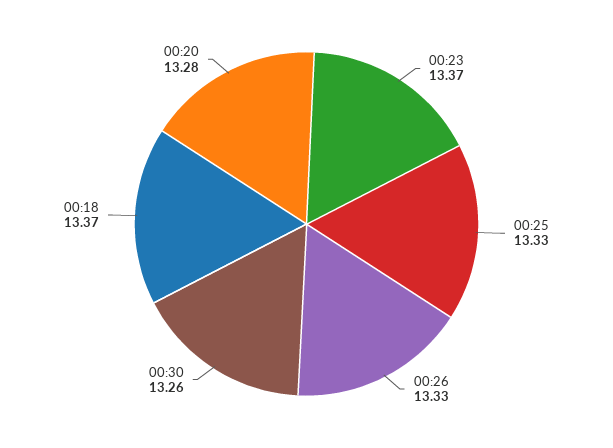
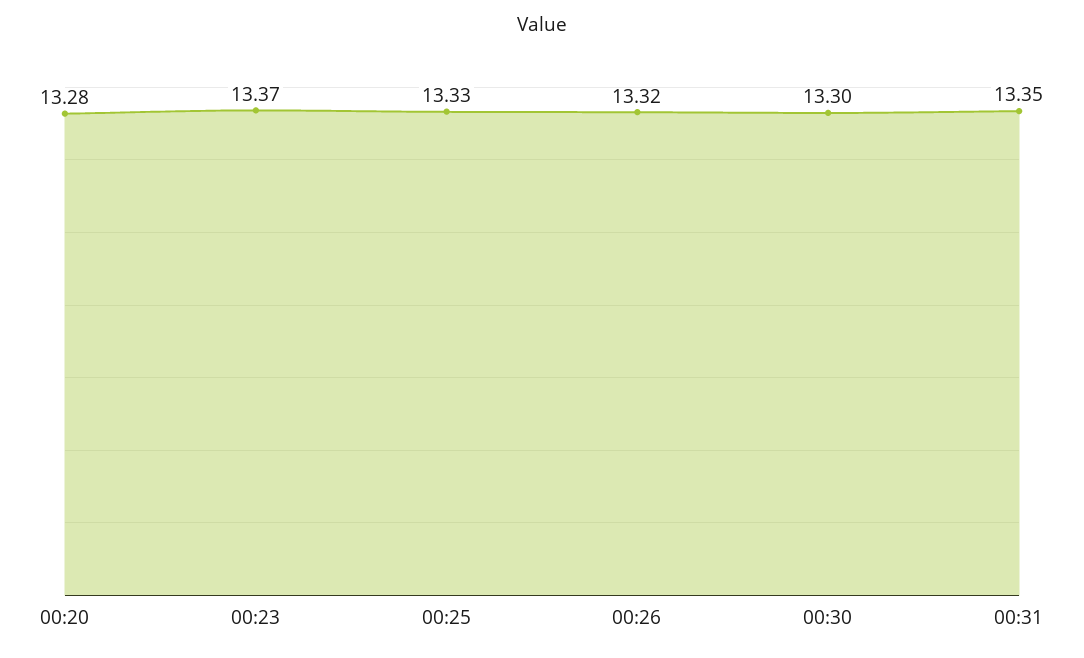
00:26: 13.33 -> 13.32
00:30: 13.26 -> 13.3
00:18: 13.37 -> none
00:31: none -> 13.35

